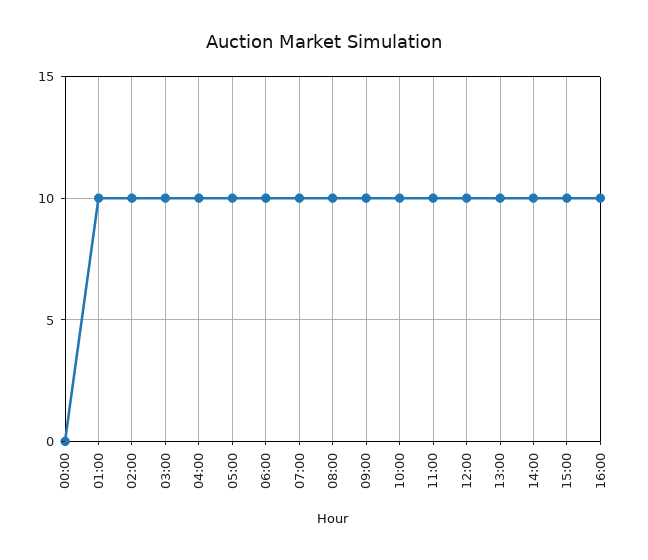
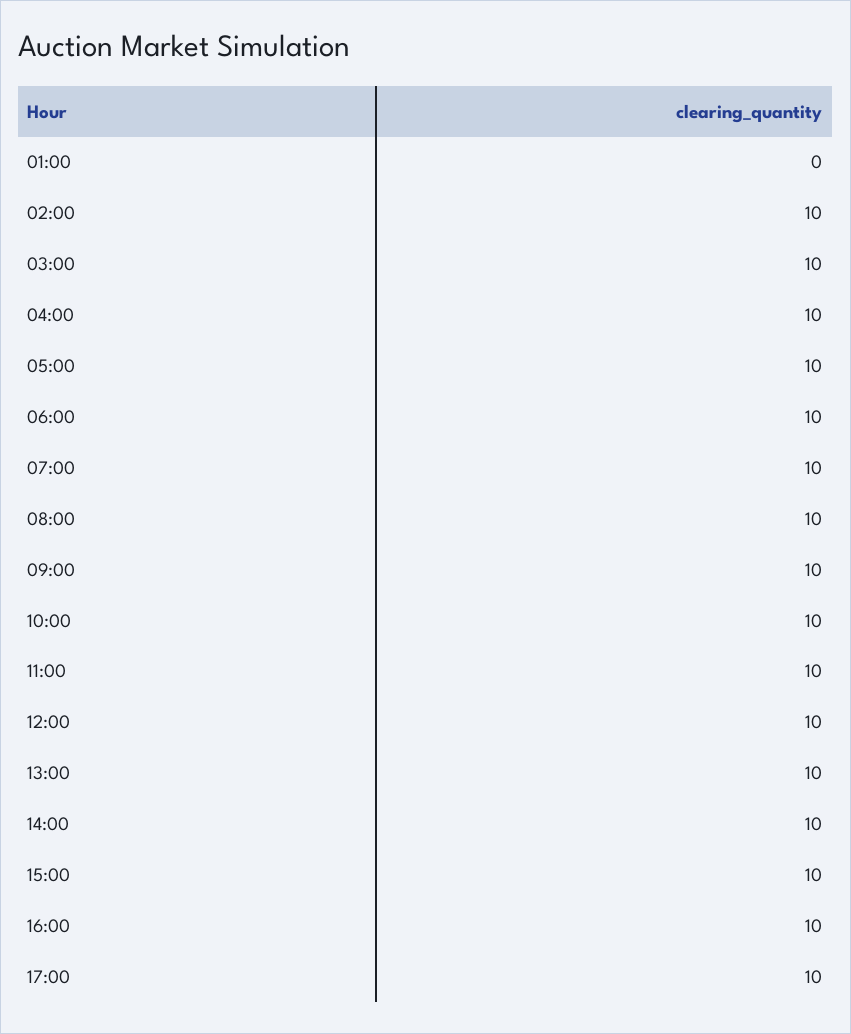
00:00: 0 -> none
01:00: 10 -> 0
17:00: none -> 10

